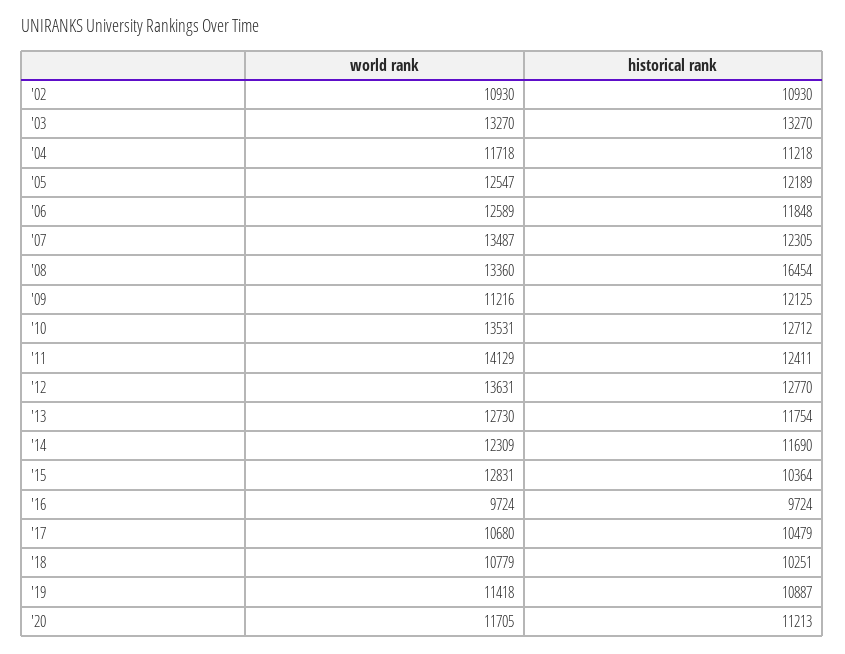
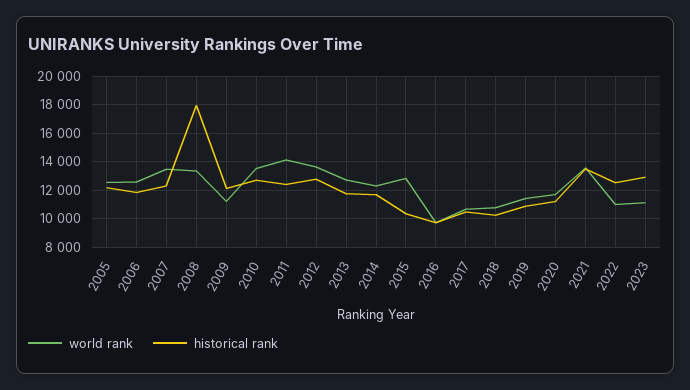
world rank, '02: 10930 -> none
historical rank, '02: 10930 -> none
world rank, '03: 13270 -> none
historical rank, '03: 13270 -> none
world rank, '04: 11718 -> none
historical rank, '04: 11218 -> none
historical rank, '08: 16454 -> 18000
world rank, 2021: none -> 13500
historical rank, 2021: none -> 13500
world rank, 2022: none -> 11000
historical rank, 2022: none -> 12500
world rank, 2023: none -> 11000
historical rank, 2023: none -> 13000

